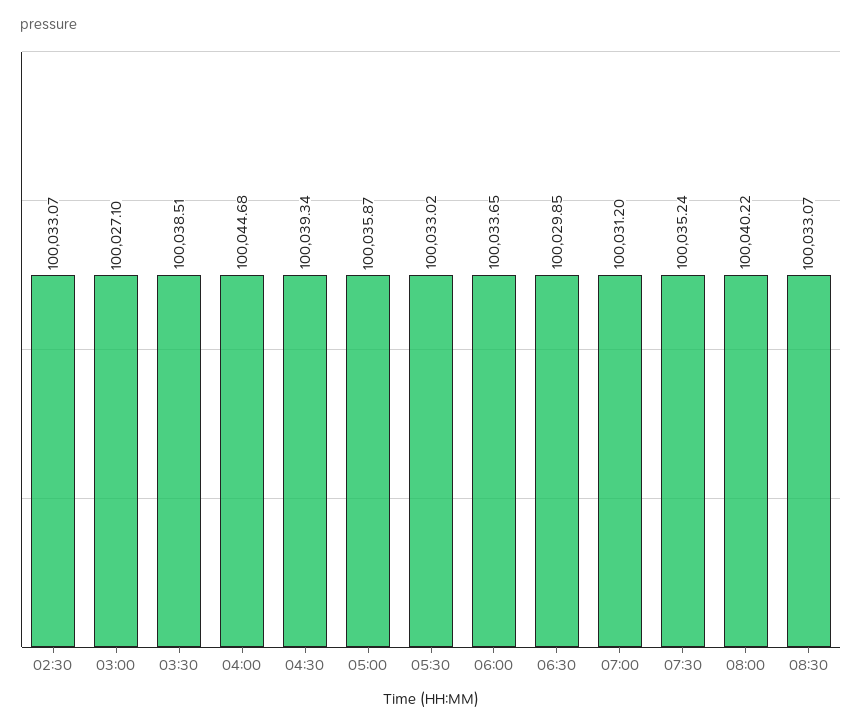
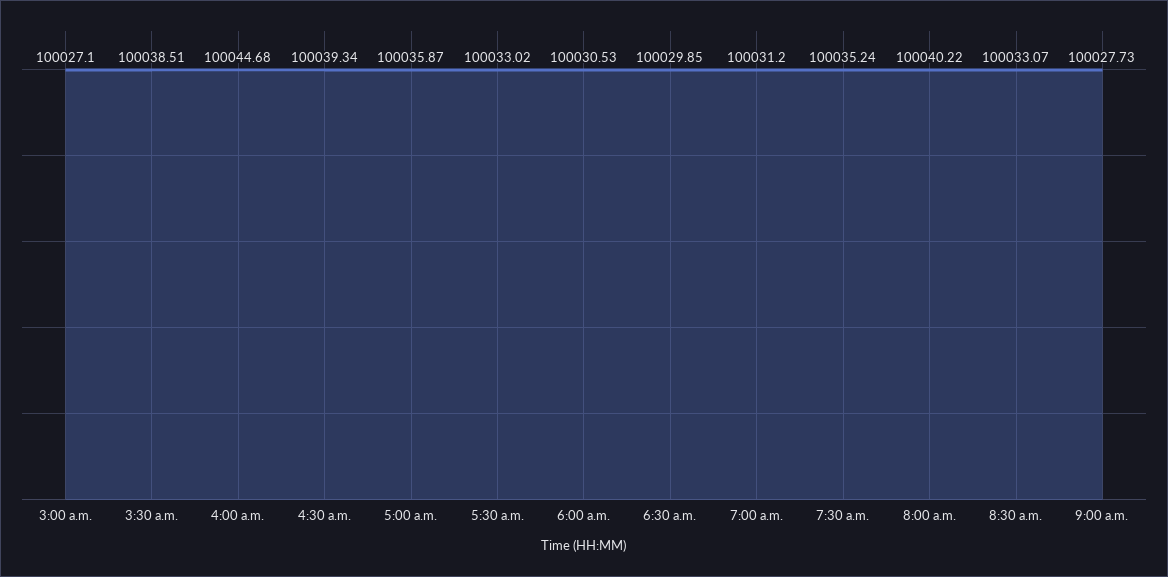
02:30: 100033.07 -> none
06:00: 100033.65 -> 100030.53
9:00 a.m.: none -> 100027.73

